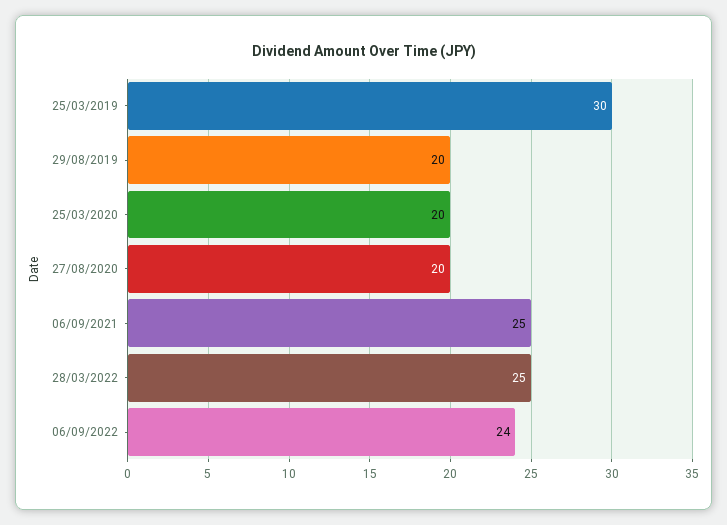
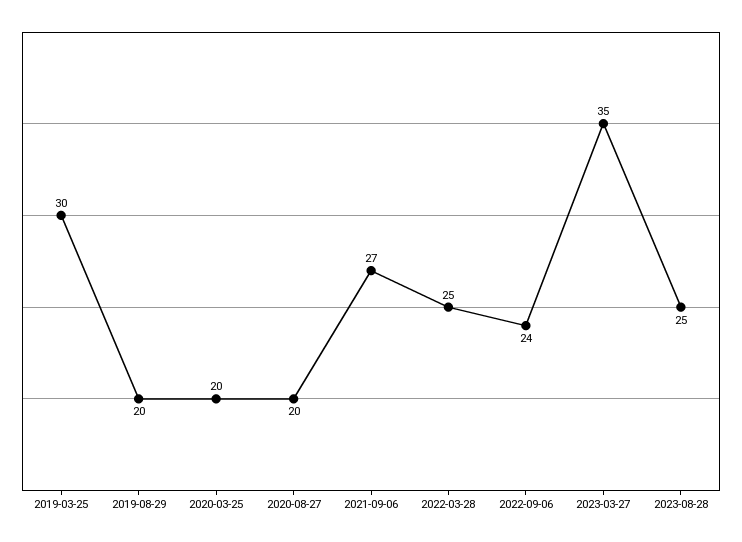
06/09/2021: 25 -> 27
2023-03-27: none -> 35
2023-08-28: none -> 25

